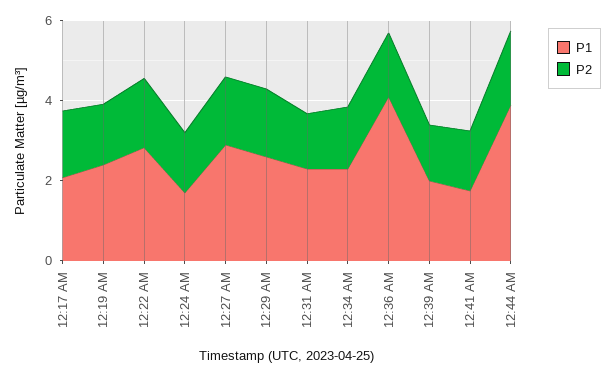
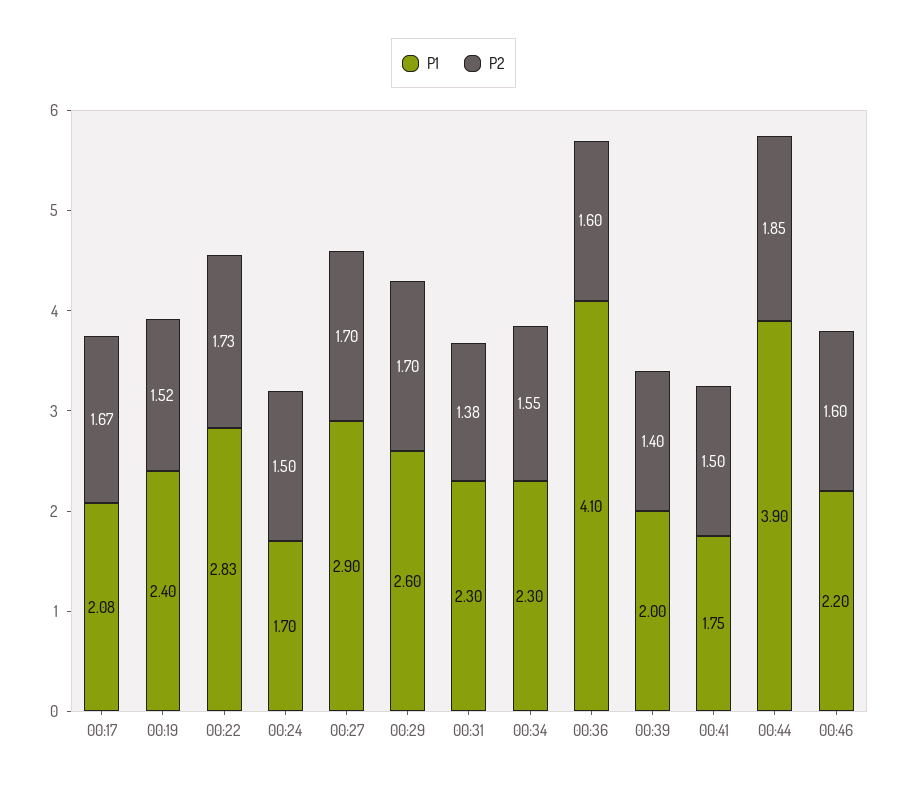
P1, 00:46: none -> 2.2
P2, 00:46: none -> 1.6

